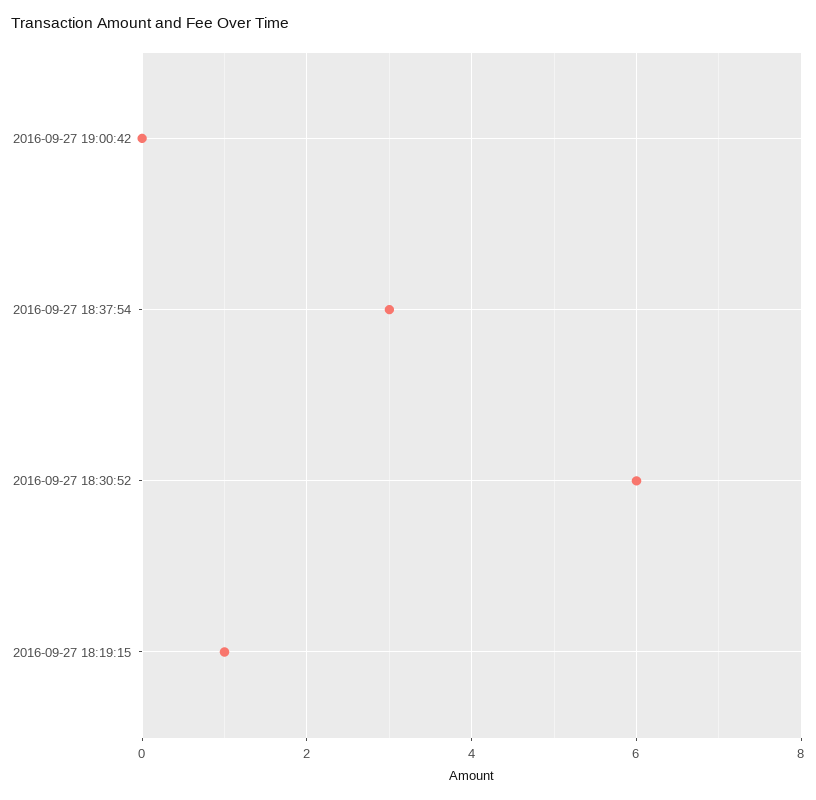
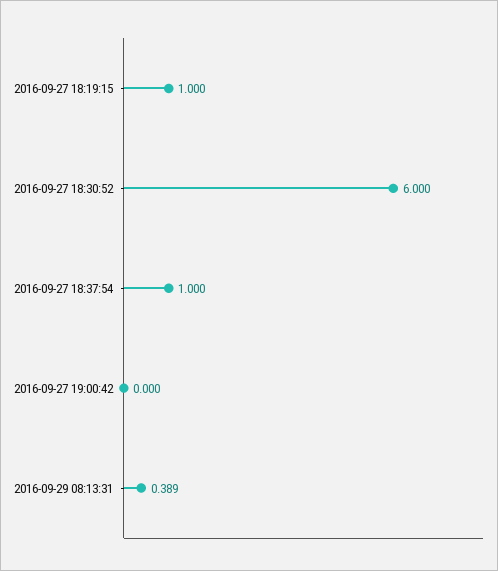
2016-09-27 18:37:54: 3 -> 1
2016-09-29 08:13:31: none -> 0.389

